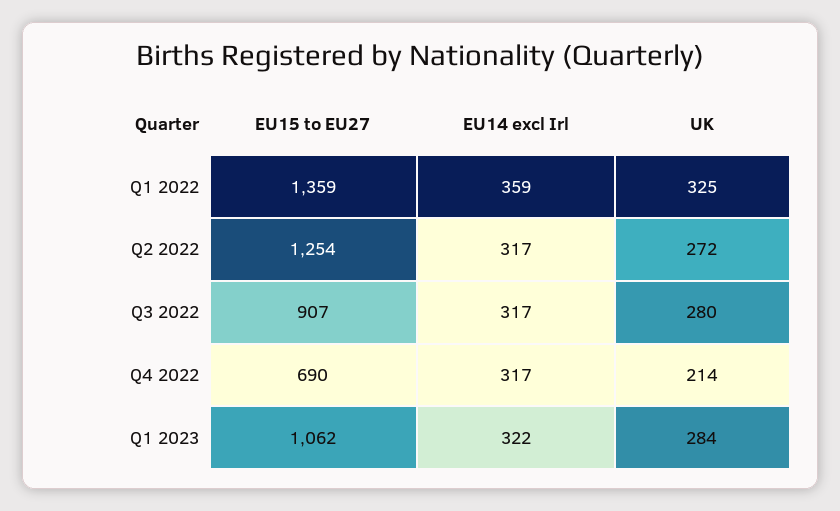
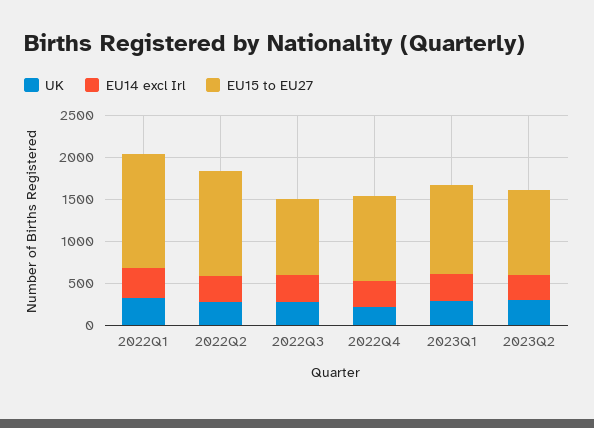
EU15 to EU27, Q4 2022: 690 -> 1000
UK, 2023Q2: none -> 300
EU14 excl Irl, 2023Q2: none -> 300
EU15 to EU27, 2023Q2: none -> 1000

